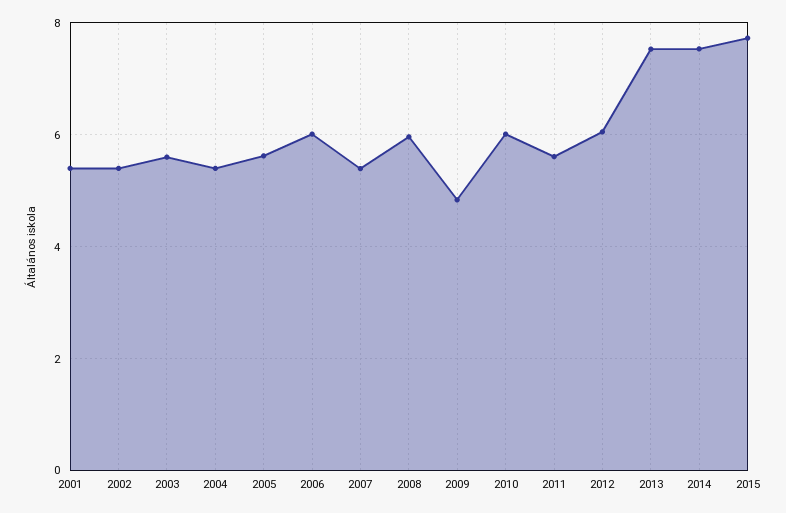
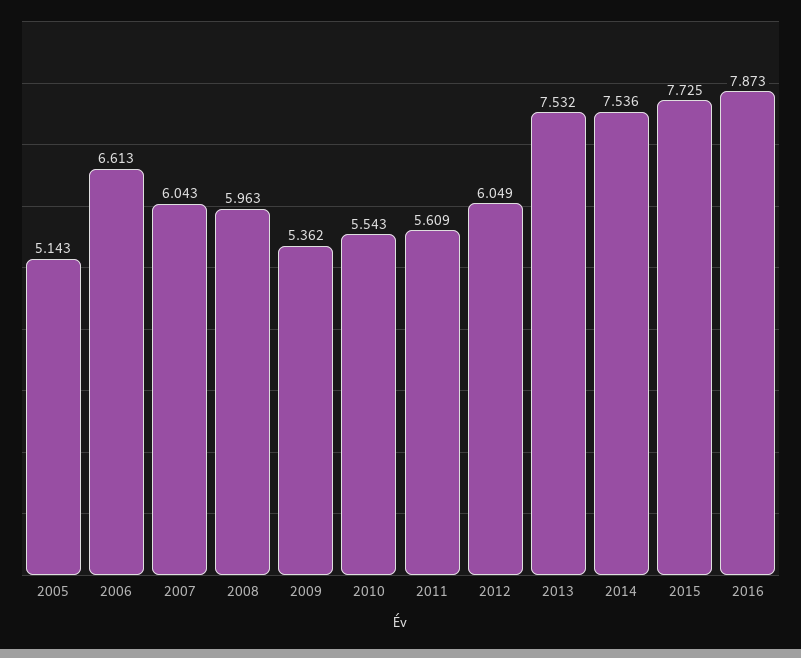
2001: 5.4 -> none
2002: 5.4 -> none
2003: 5.6 -> none
2004: 5.4 -> none
2005: 5.6 -> 5.143
2006: 6 -> 6.613
2007: 5.4 -> 6.043
2009: 4.8 -> 5.362
2010: 6 -> 5.543
2016: none -> 7.873

